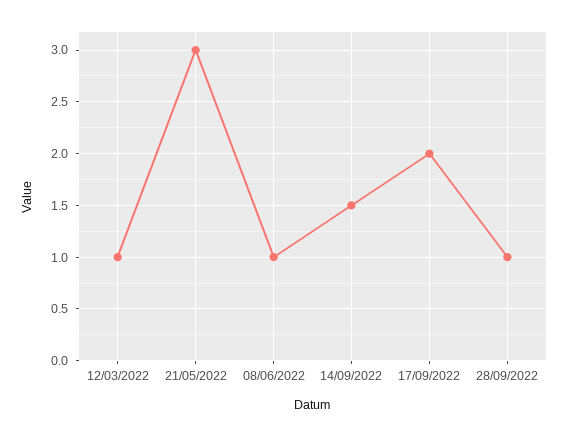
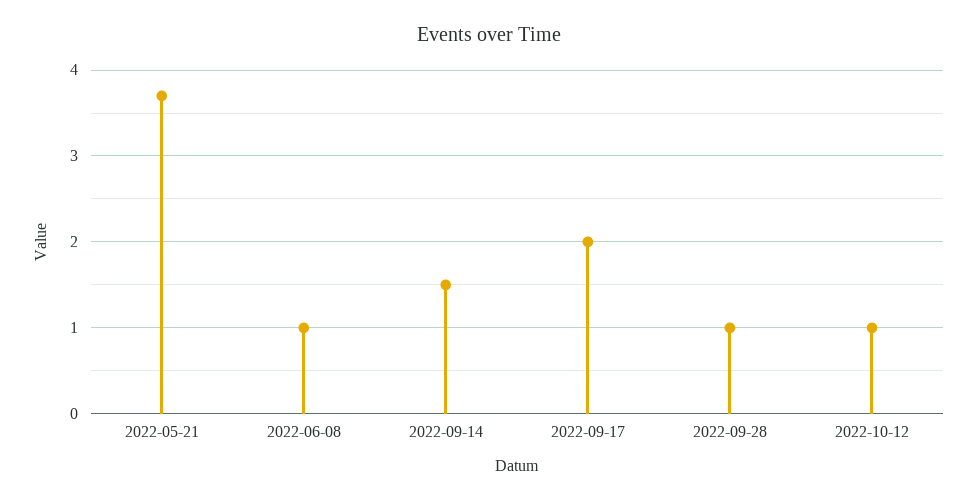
12/03/2022: 1 -> none
21/05/2022: 3 -> 3.7
2022-10-12: none -> 1

